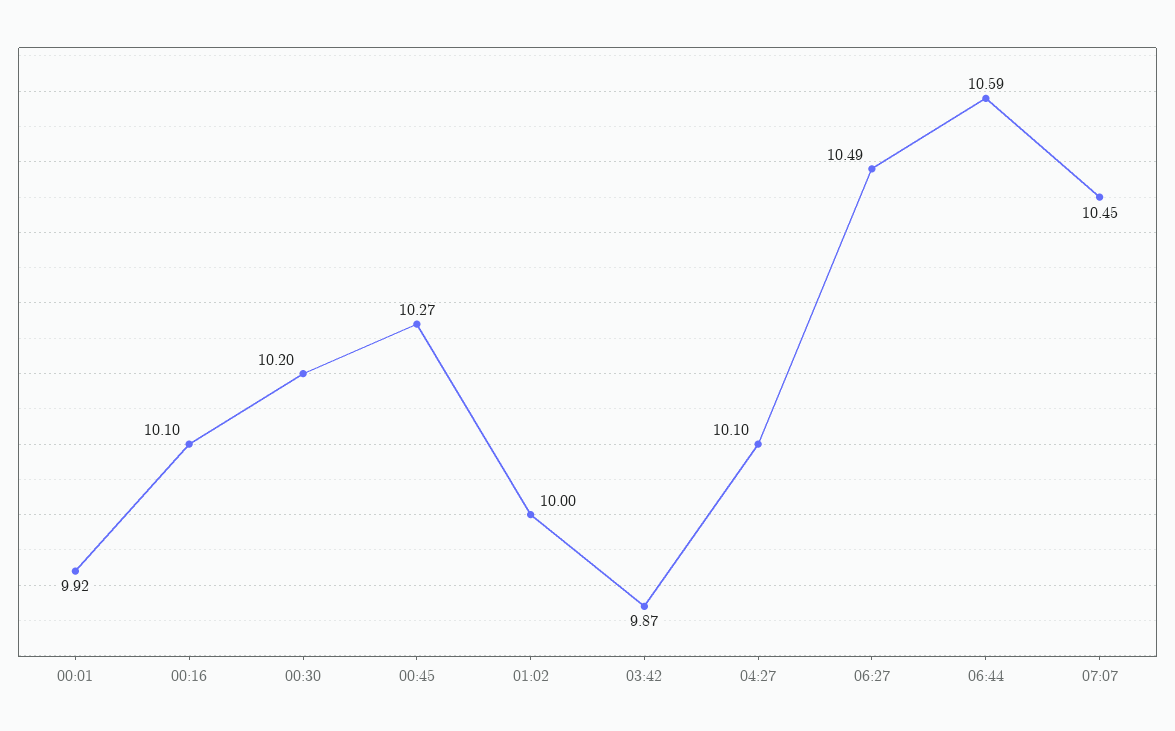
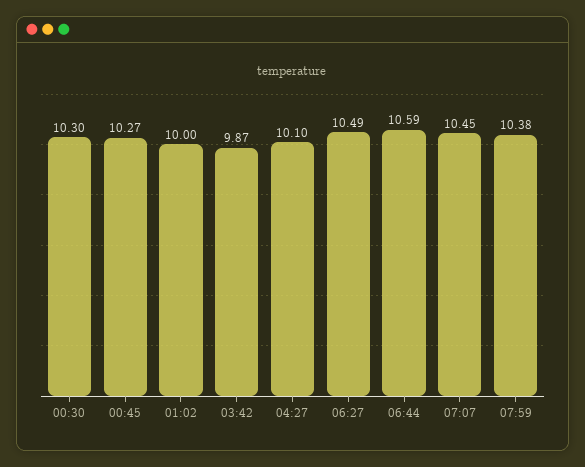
00:01: 9.92 -> none
00:16: 10.1 -> none
00:30: 10.2 -> 10.3
07:59: none -> 10.38

